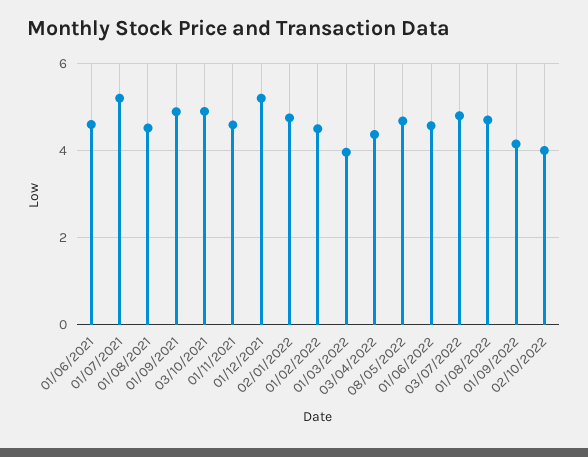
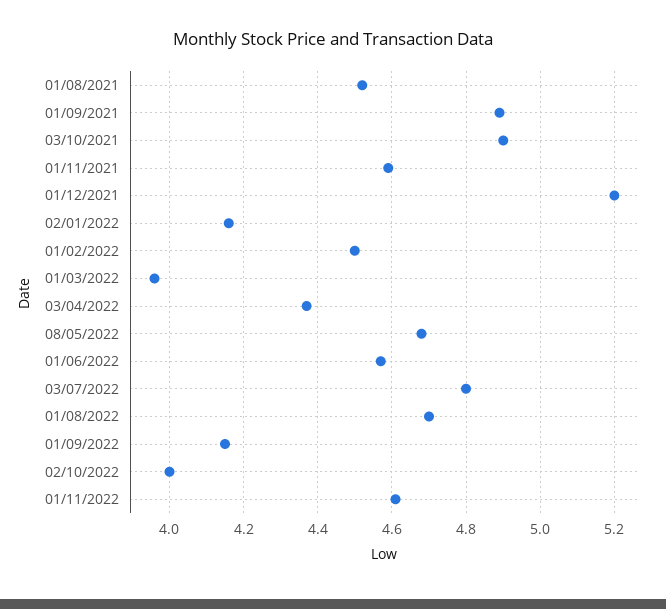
01/06/2021: 4.6 -> none
01/07/2021: 5.2 -> none
02/01/2022: 4.8 -> 4.15
01/11/2022: none -> 4.6

